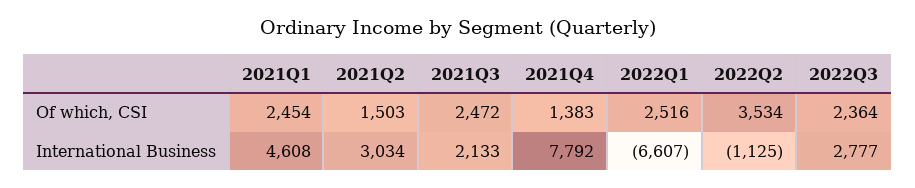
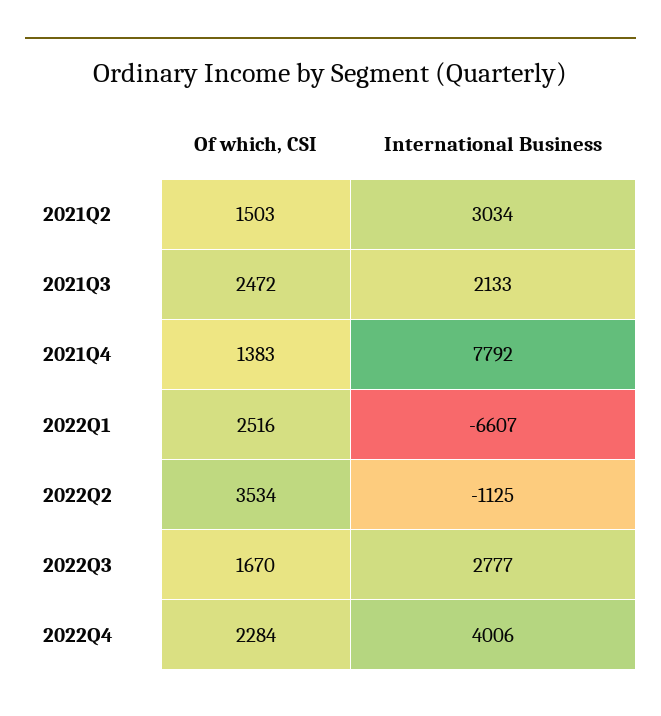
2021Q1, Of which, CSI: 2454 -> none
2022Q3, Of which, CSI: 2364 -> 1670
2021Q1, International Business: 4608 -> none
2022Q4, Of which, CSI: none -> 2284
2022Q4, International Business: none -> 4006

